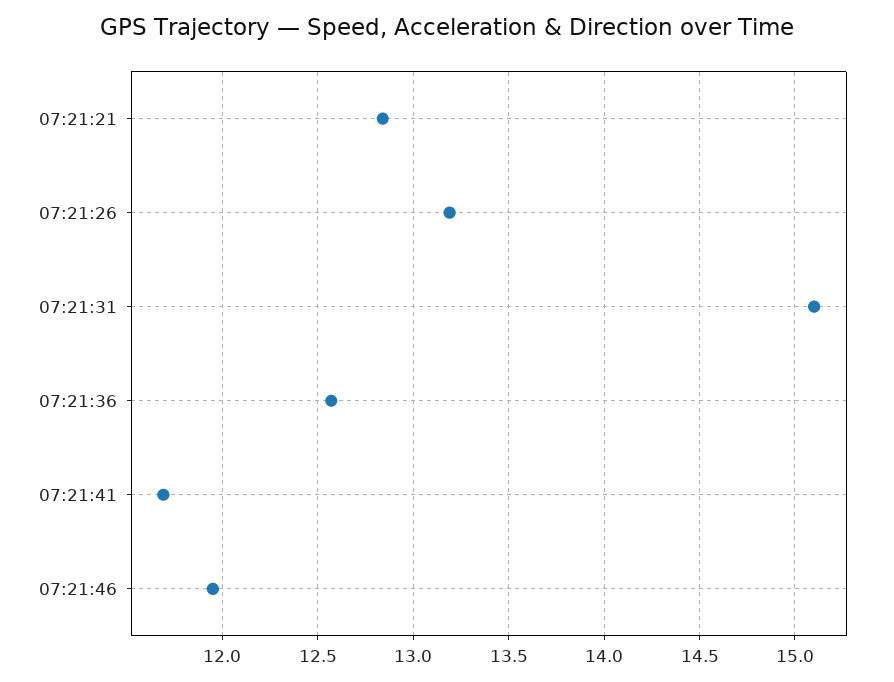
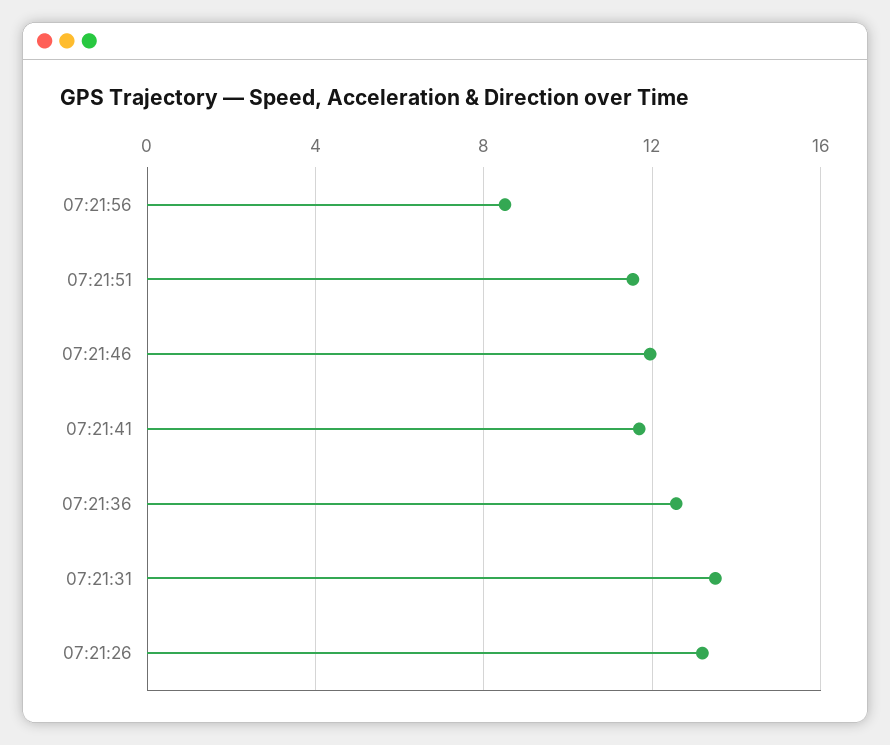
07:21:21: 12.85 -> none
07:21:31: 15.1 -> 13.5
07:21:56: none -> 8.5
07:21:51: none -> 11.5

